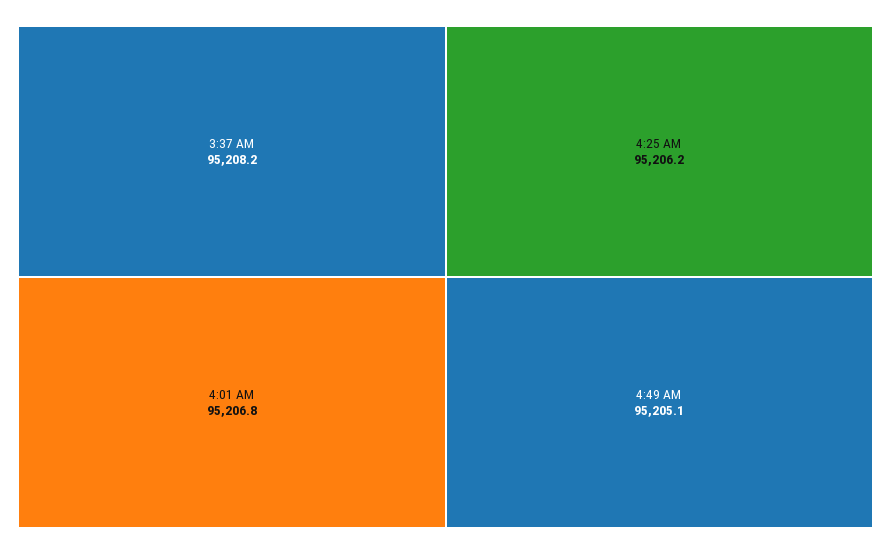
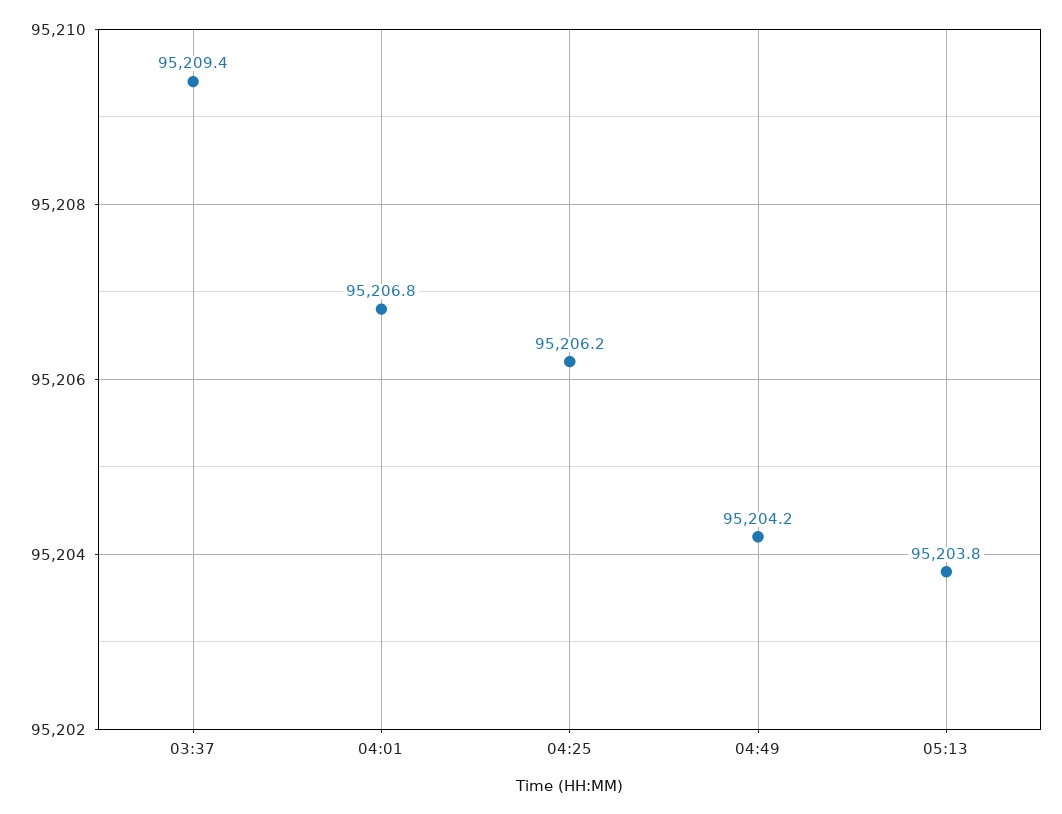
3:37 AM: 95208.2 -> 95209.4
4:49 AM: 95205.1 -> 95204.2
05:13: none -> 95203.8

